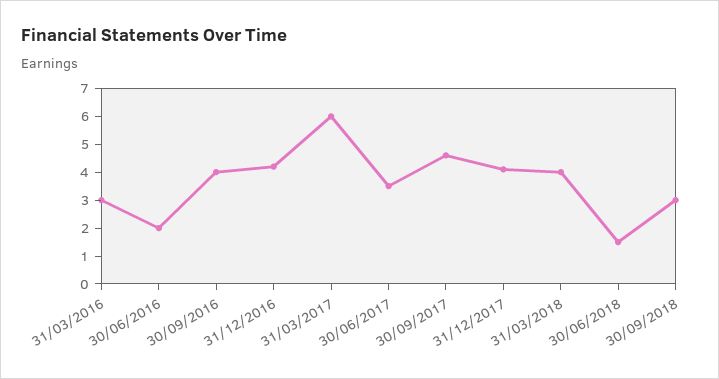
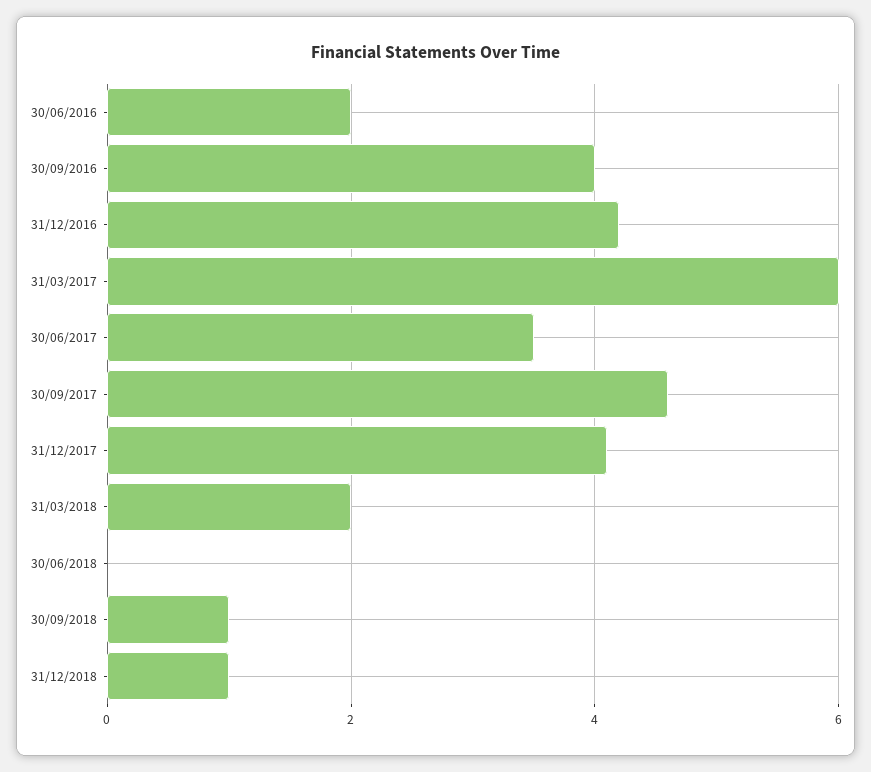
31/03/2016: 3 -> none
31/03/2018: 4 -> 2
30/06/2018: 1.5 -> 0
30/09/2018: 3 -> 1
31/12/2018: none -> 1

